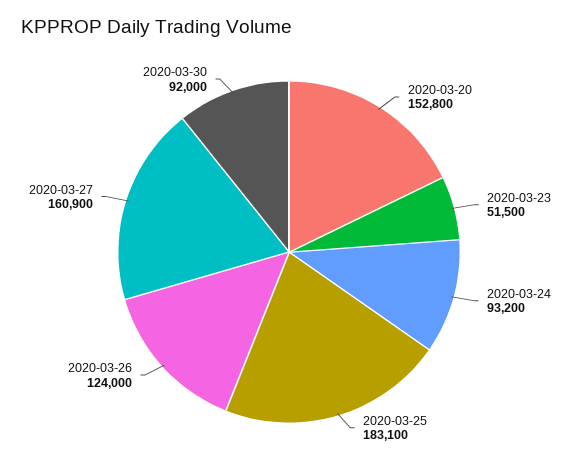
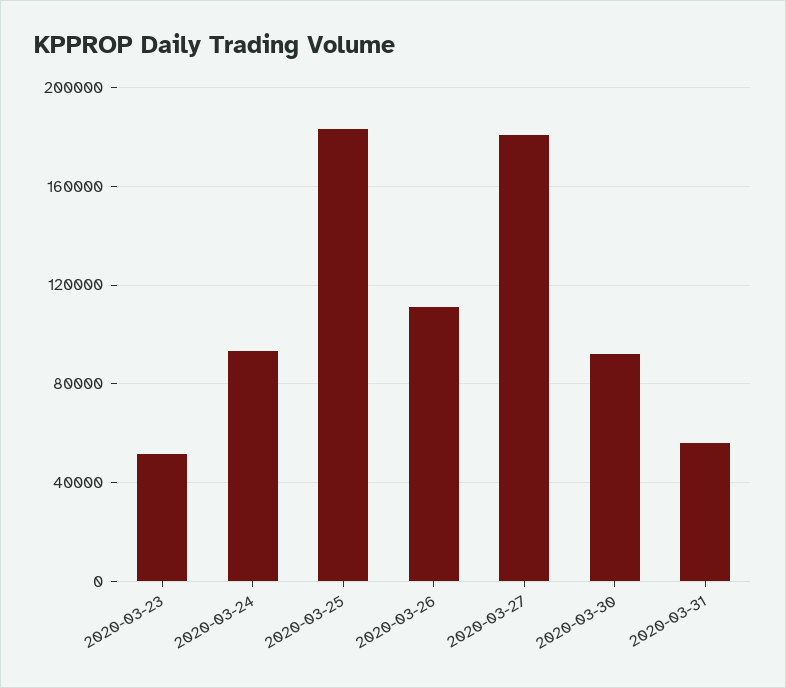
2020-03-20: 152800 -> none
2020-03-26: 124000 -> 110000
2020-03-27: 160900 -> 180000
2020-03-31: none -> 55000

